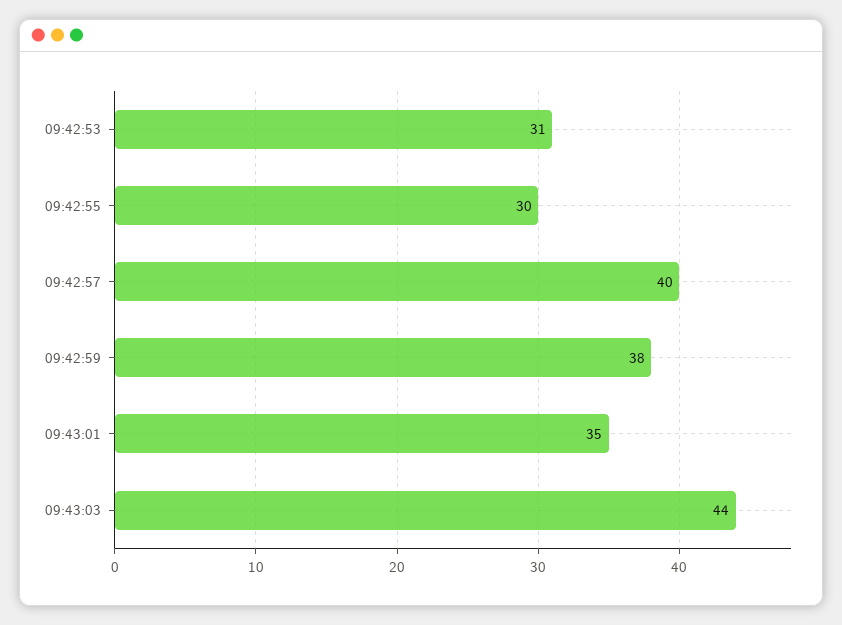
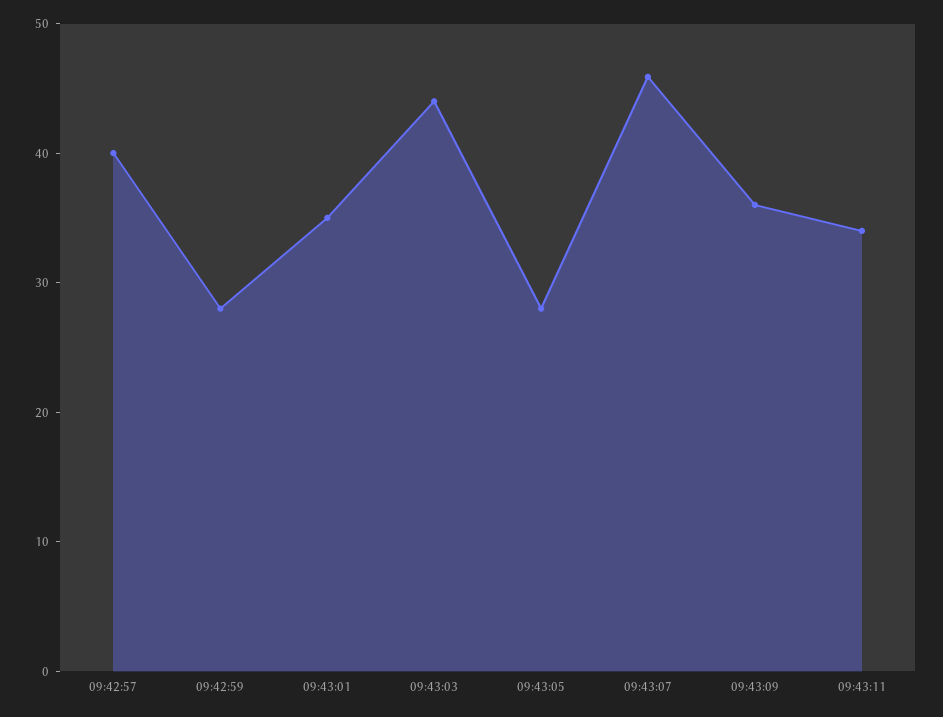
09:42:53: 31 -> none
09:42:55: 30 -> none
09:42:59: 38 -> 28
09:43:05: none -> 28
09:43:07: none -> 46
09:43:09: none -> 36
09:43:11: none -> 34

